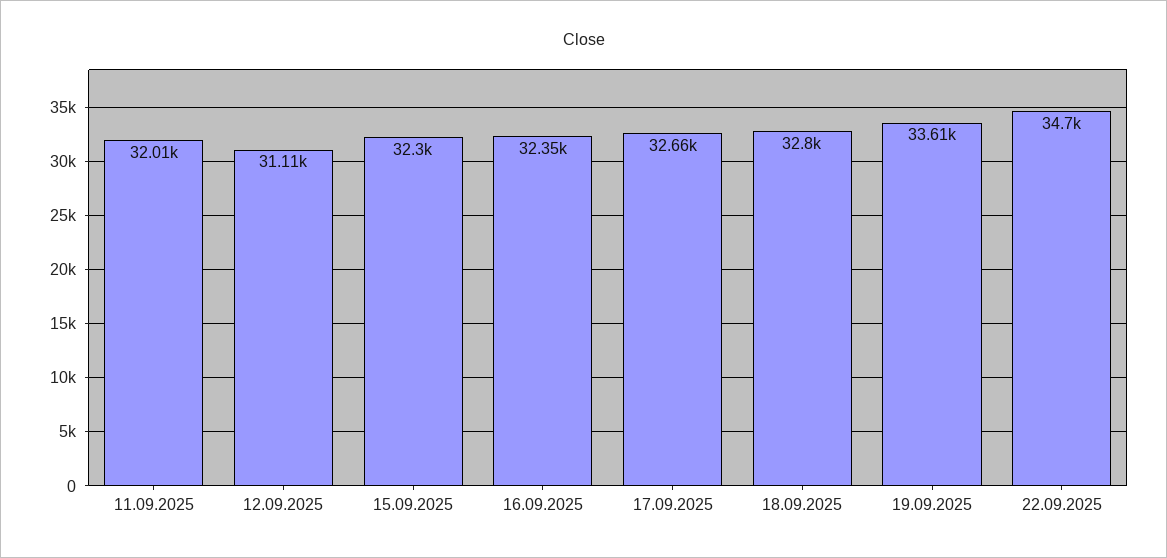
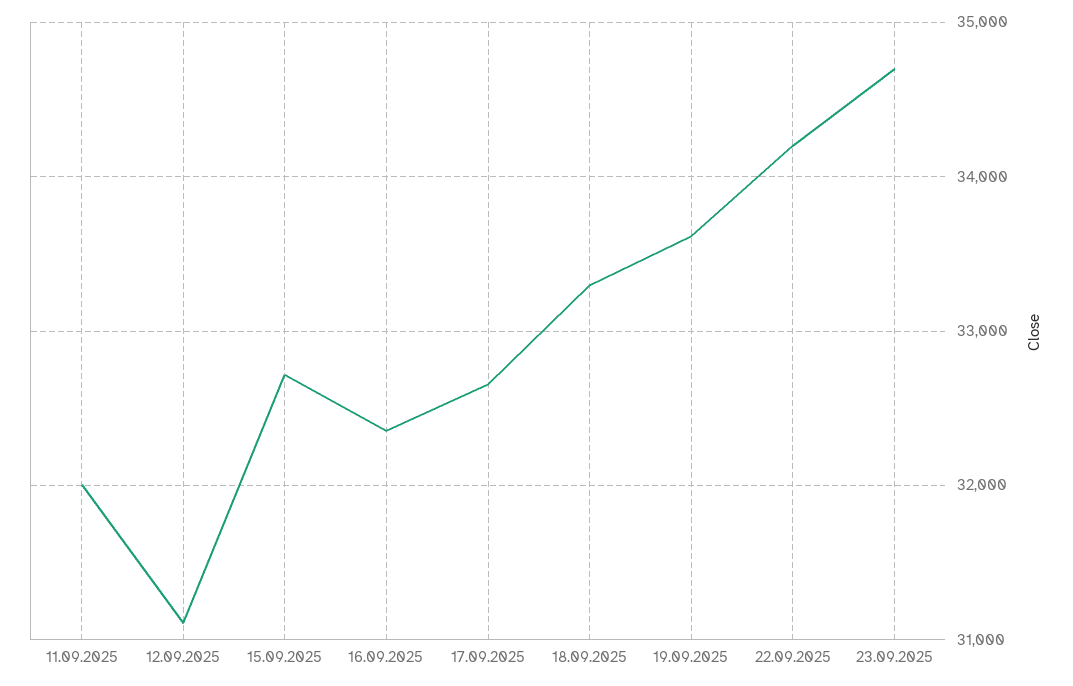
15.09.2025: 32300 -> 32700
18.09.2025: 32800 -> 33300
22.09.2025: 34700 -> 34200
23.09.2025: none -> 34700

